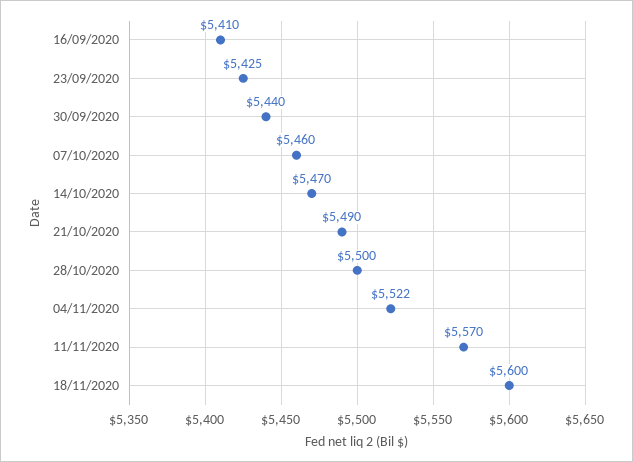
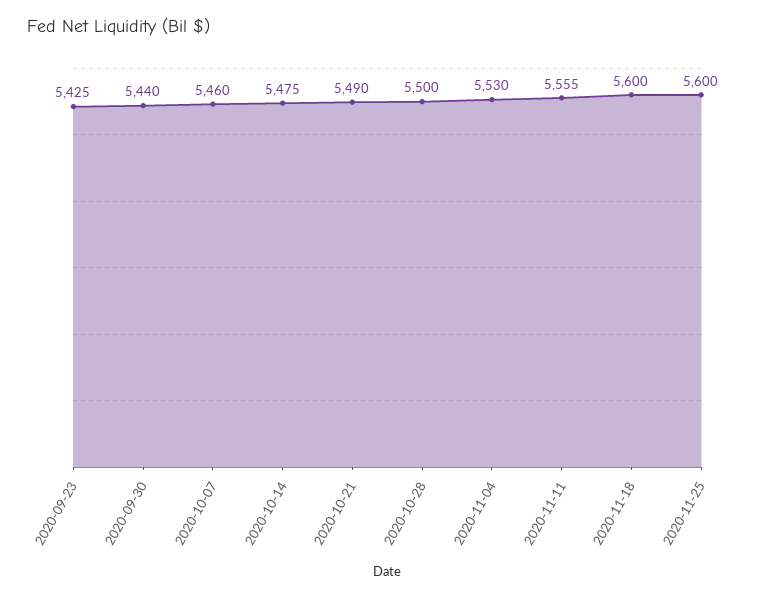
16/09/2020: 5410 -> none
14/10/2020: 5470 -> 5475
04/11/2020: 5522 -> 5530
11/11/2020: 5570 -> 5555
2020-11-25: none -> 5600

